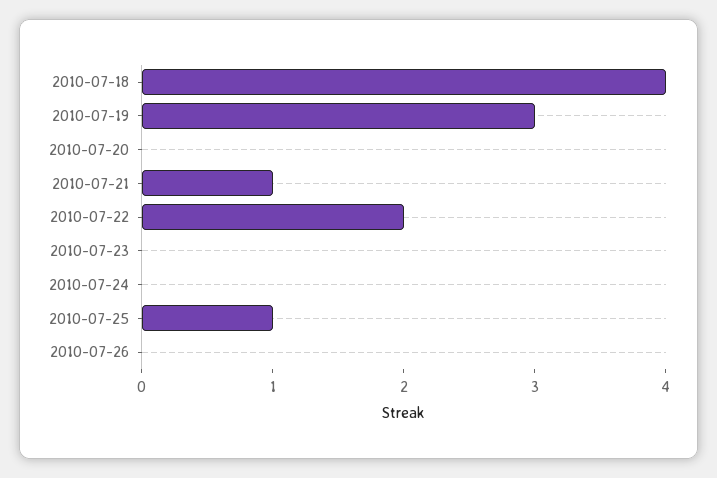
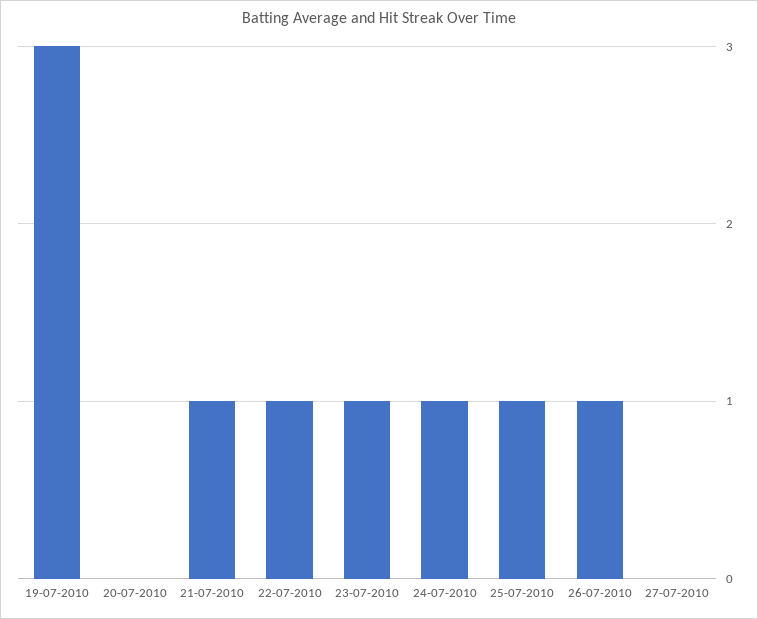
2010-07-18: 4 -> none
2010-07-22: 2 -> 1
2010-07-23: 0 -> 1
2010-07-24: 0 -> 1
2010-07-26: 0 -> 1
27-07-2010: none -> 0

